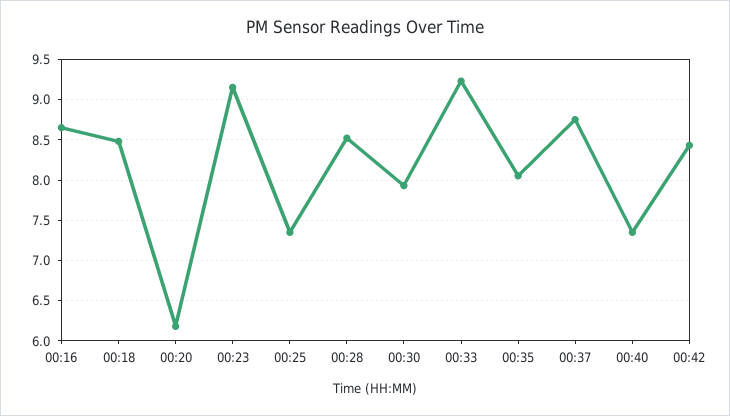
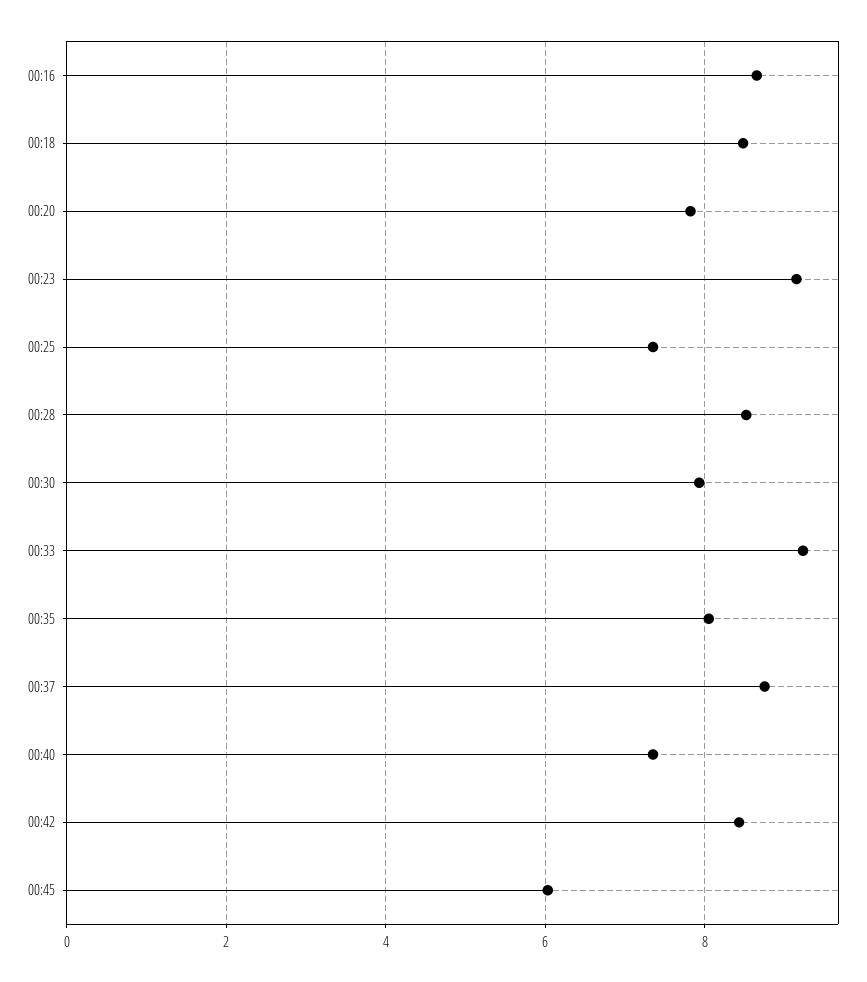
00:20: 6.2 -> 7.8
00:45: none -> 6

